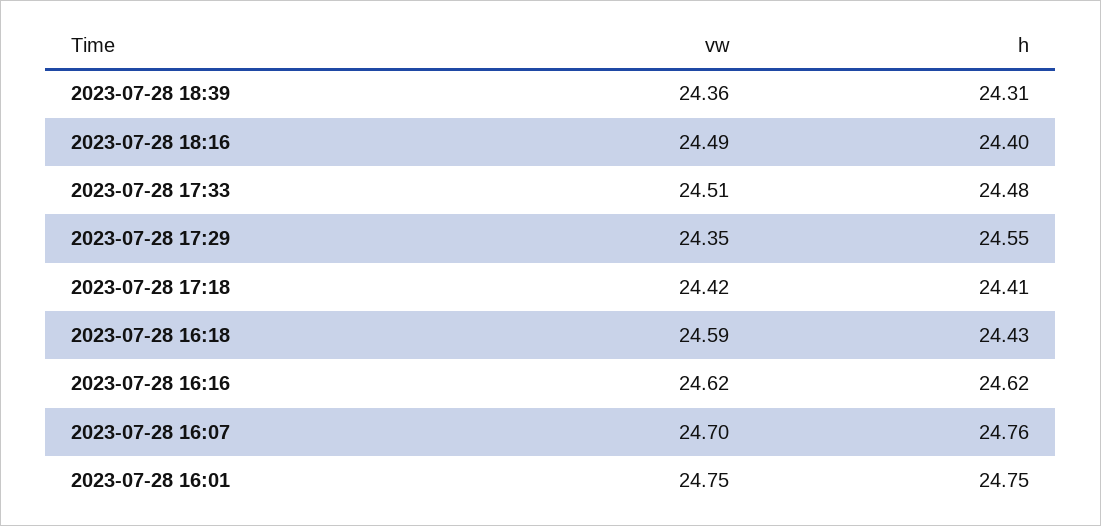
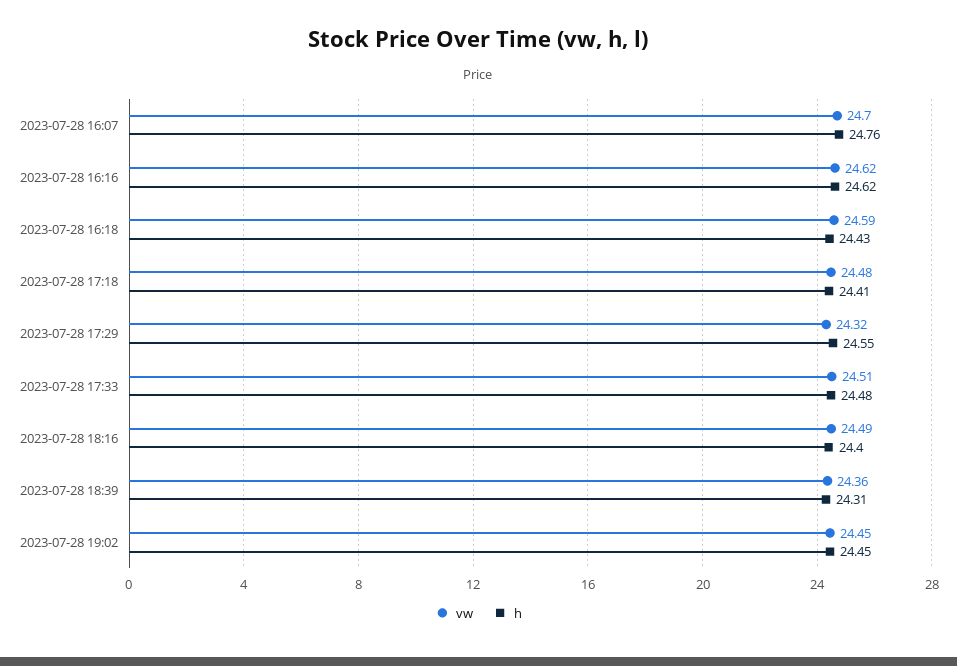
vw, 2023-07-28 17:29: 24.35 -> 24.32
vw, 2023-07-28 17:18: 24.42 -> 24.48
vw, 2023-07-28 16:01: 24.75 -> none
h, 2023-07-28 16:01: 24.75 -> none
vw, 2023-07-28 19:02: none -> 24.45
h, 2023-07-28 19:02: none -> 24.45

